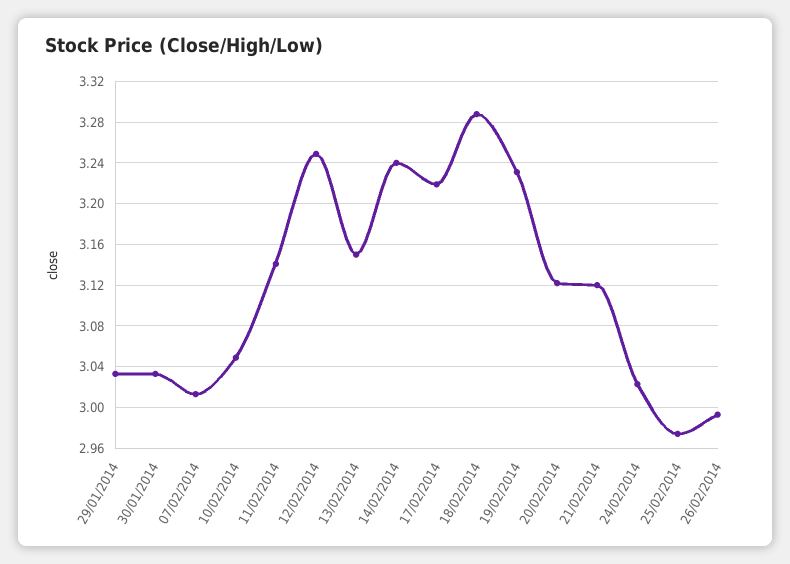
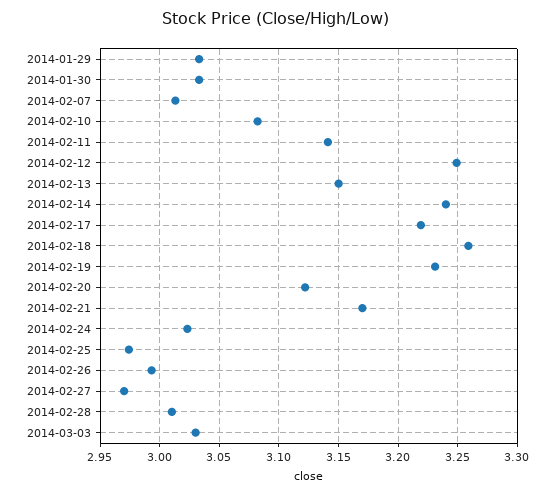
10/02/2014: 3.05 -> 3.08
18/02/2014: 3.29 -> 3.26
21/02/2014: 3.12 -> 3.17
2014-02-27: none -> 2.97
2014-02-28: none -> 3.01
2014-03-03: none -> 3.03

